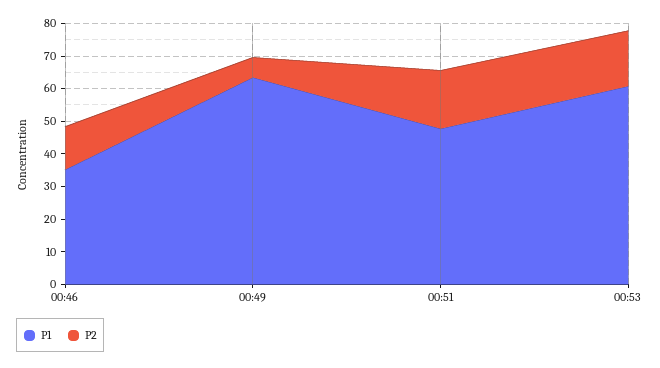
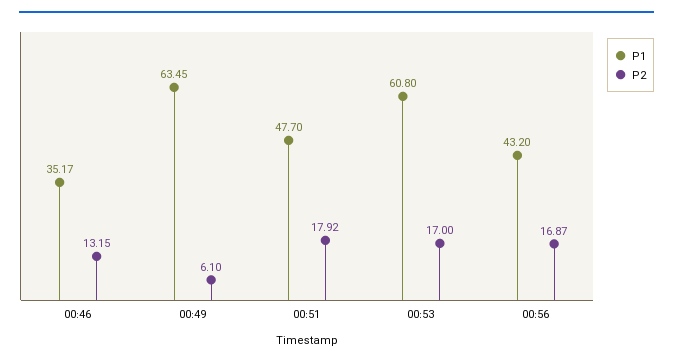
P1, 00:56: none -> 43.2
P2, 00:56: none -> 16.87

